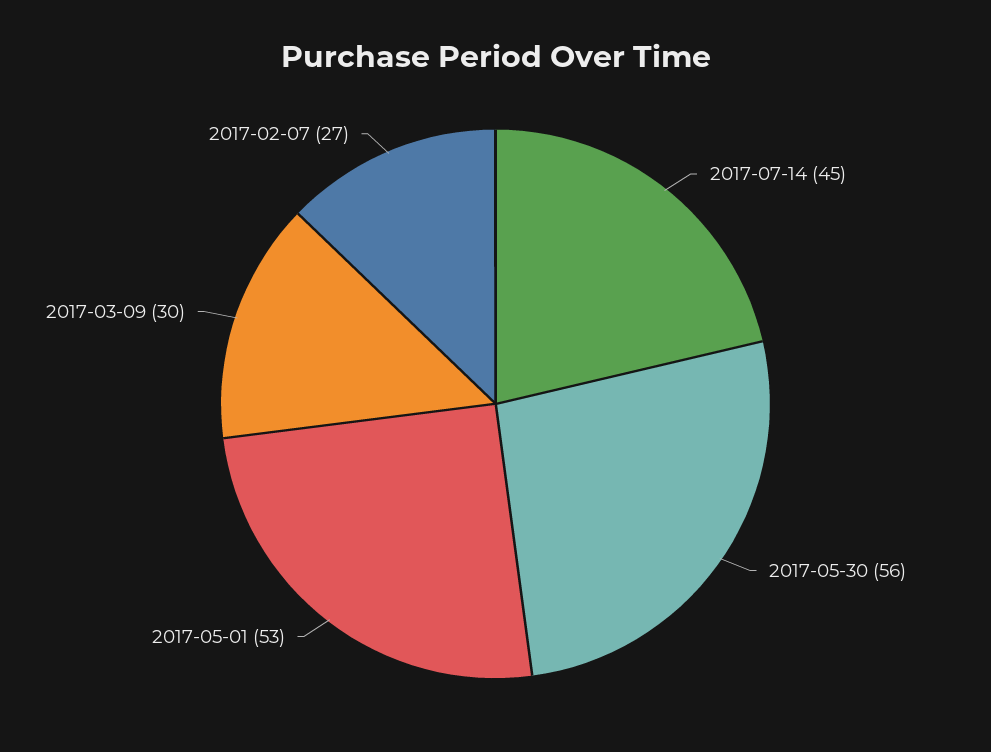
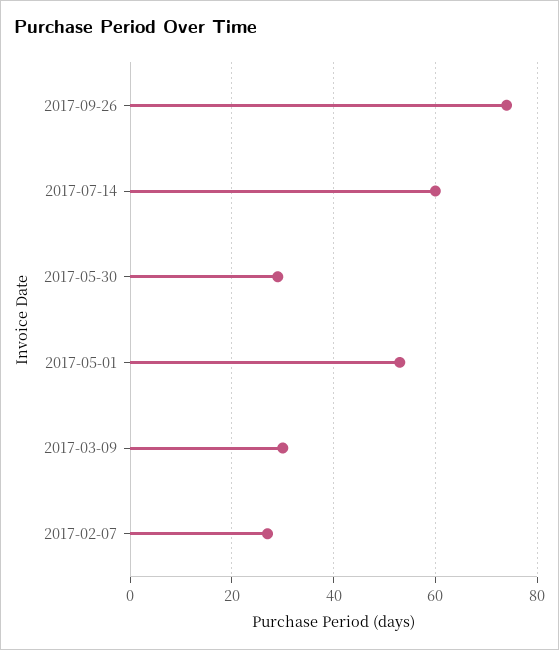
2017-07-14: 45 -> 60
2017-05-30: 56 -> 30
2017-09-26: none -> 75

